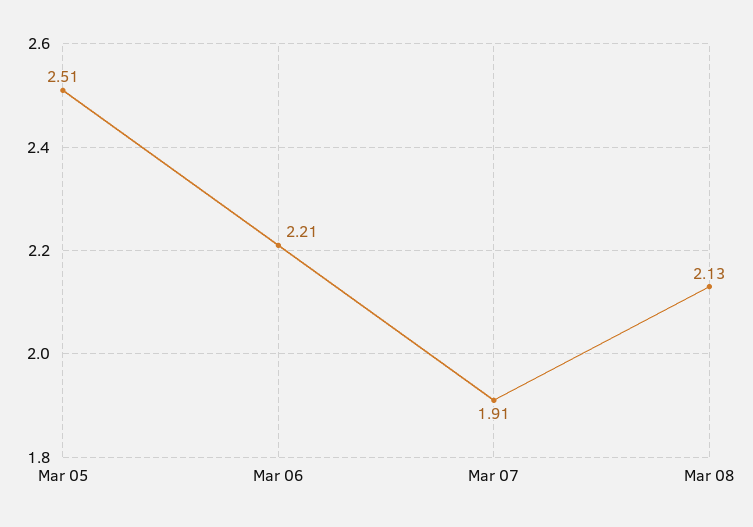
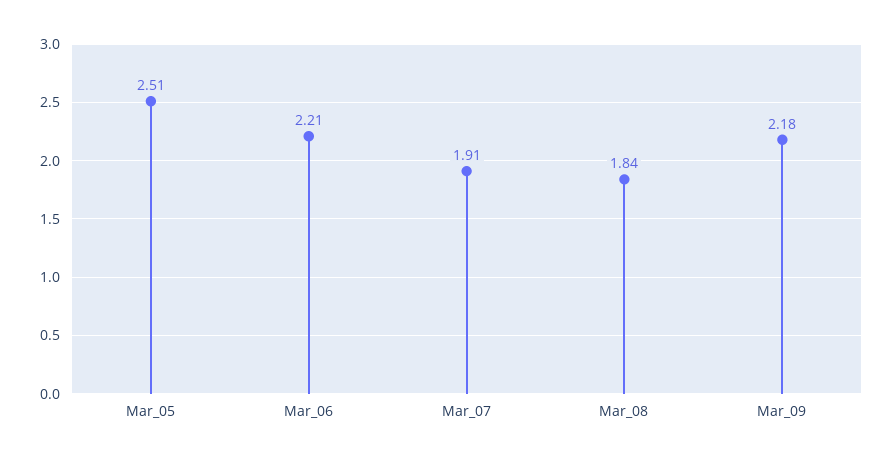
Mar 08: 2.13 -> 1.84
Mar_09: none -> 2.18

